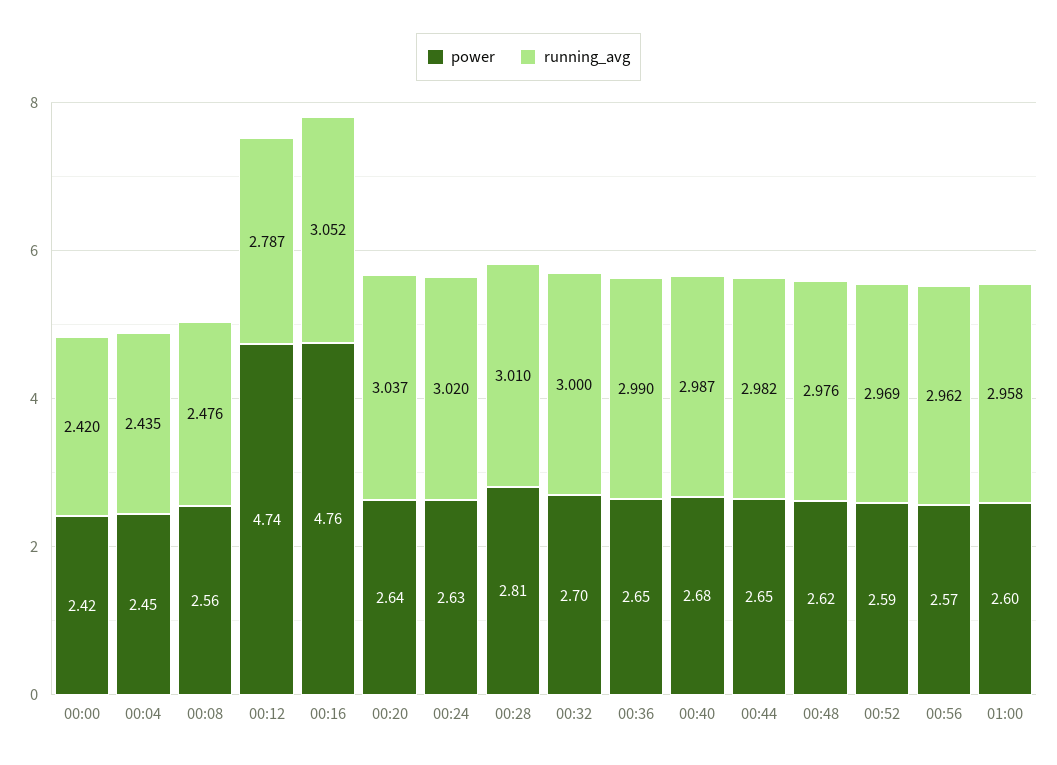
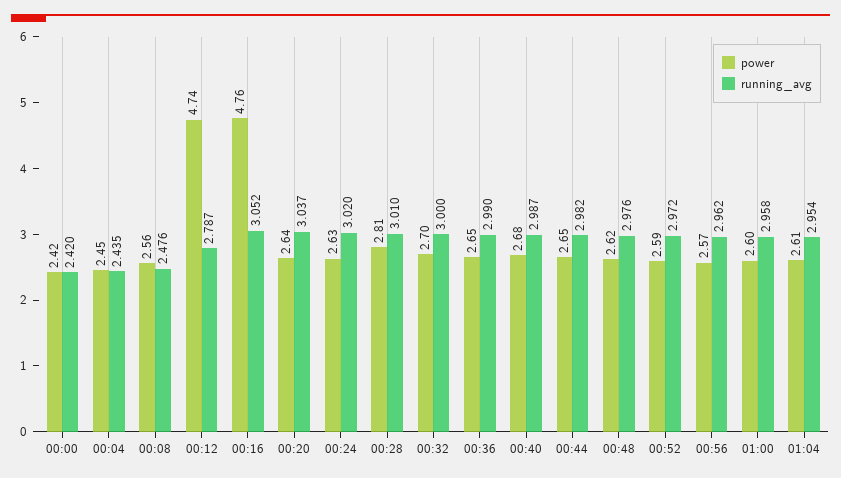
running_avg, 00:52: 2.969 -> 2.972
power, 01:04: none -> 2.61
running_avg, 01:04: none -> 2.954

